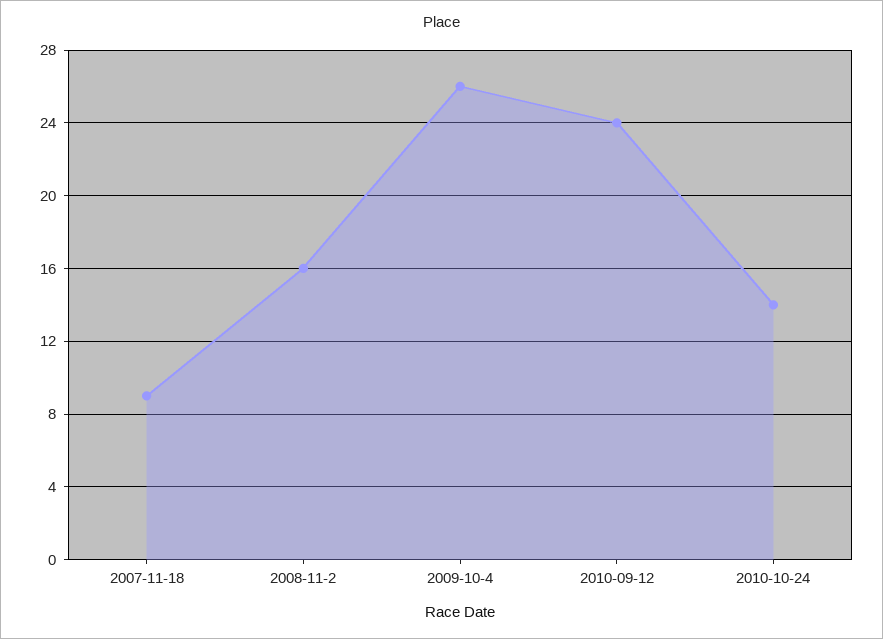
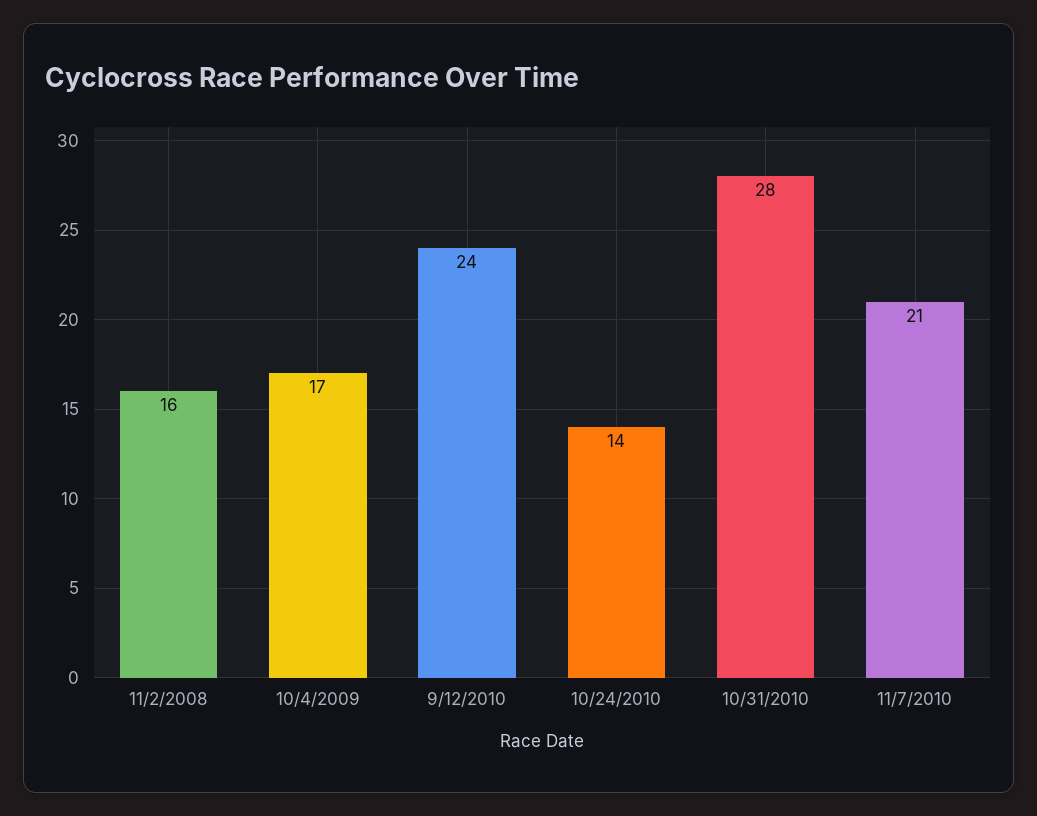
2007-11-18: 9 -> none
2009-10-4: 26 -> 17
10/31/2010: none -> 28
11/7/2010: none -> 21

